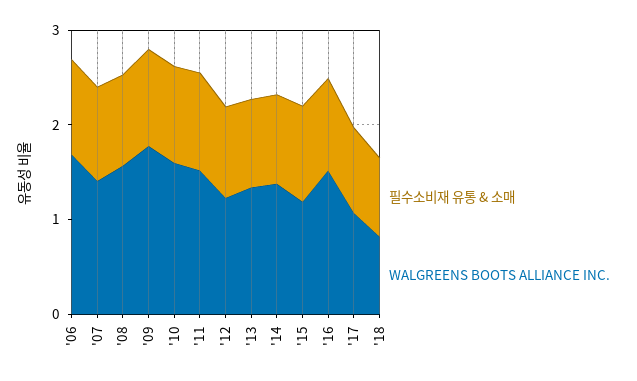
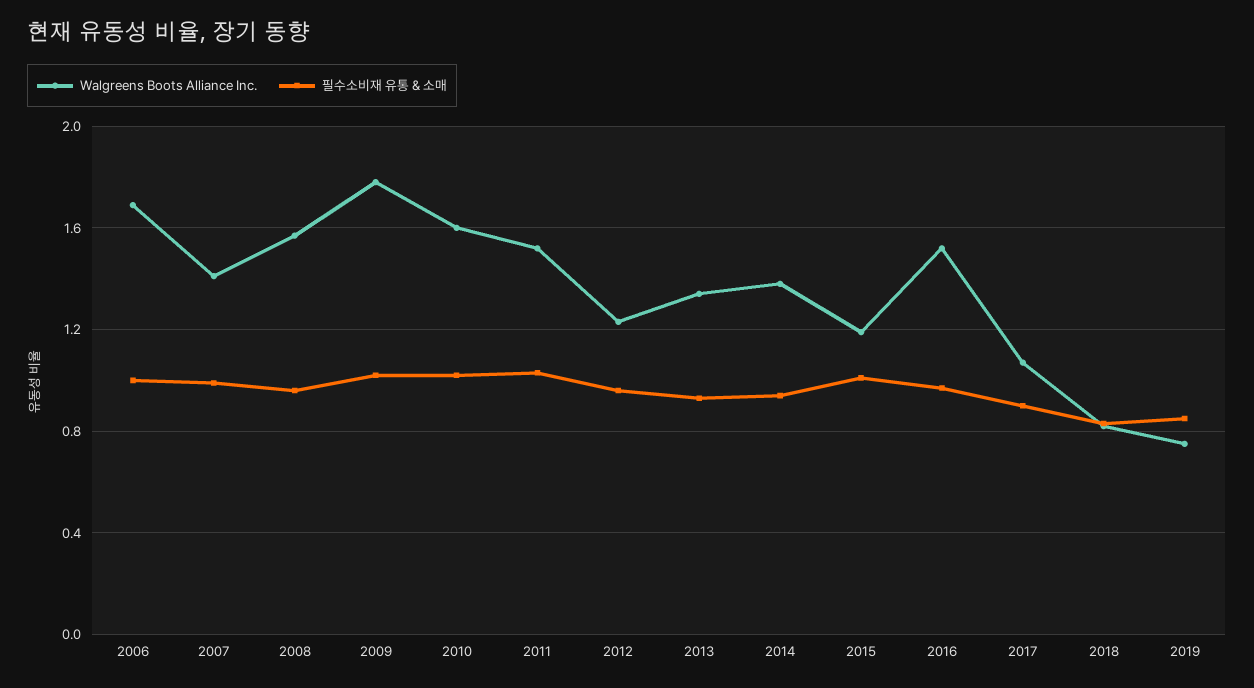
WALGREENS BOOTS ALLIANCE INC., 2019: none -> 0.75
필수소비재 유통 & 소매, 2019: none -> 0.85

